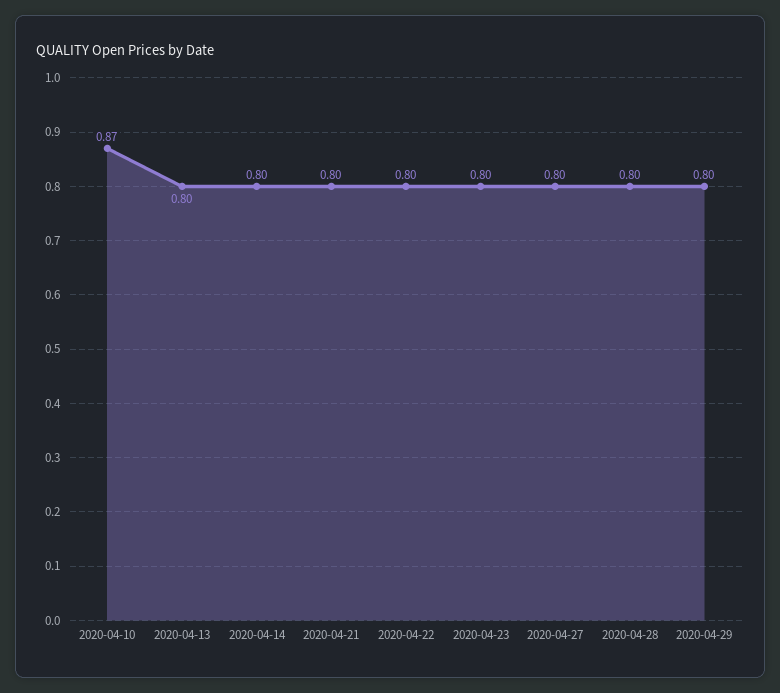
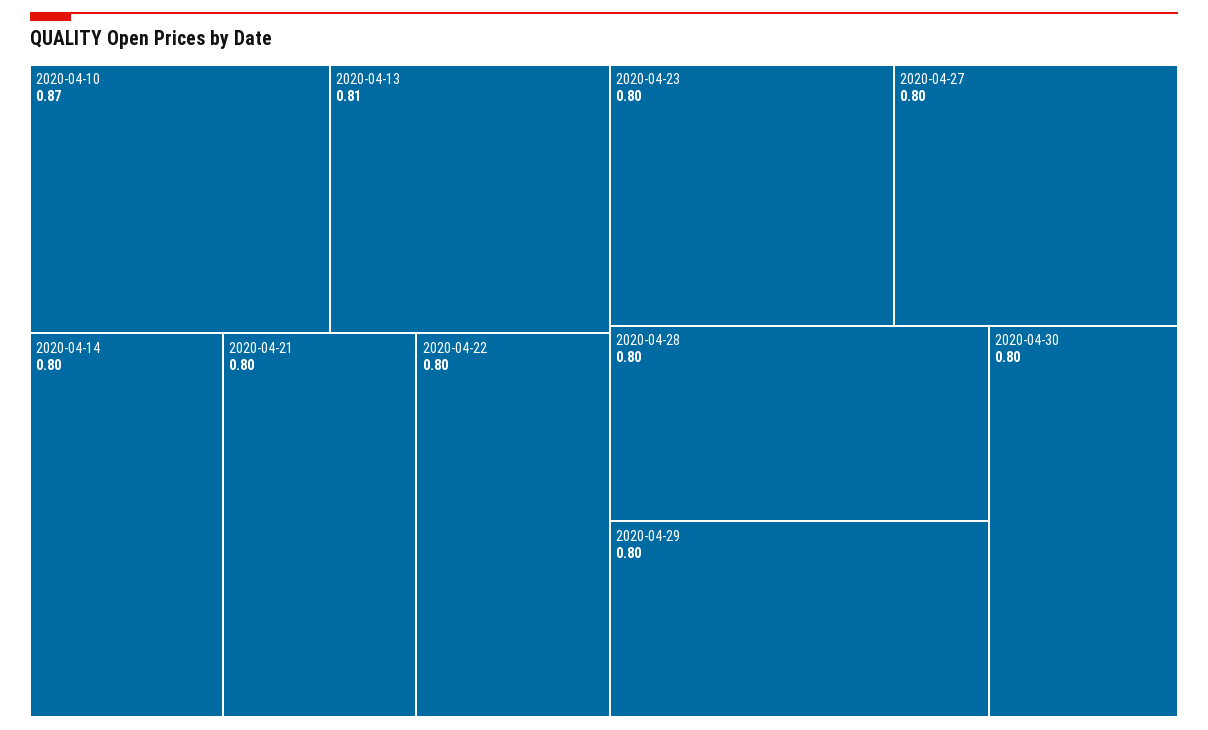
2020-04-13: 0.8 -> 0.81
2020-04-30: none -> 0.8

